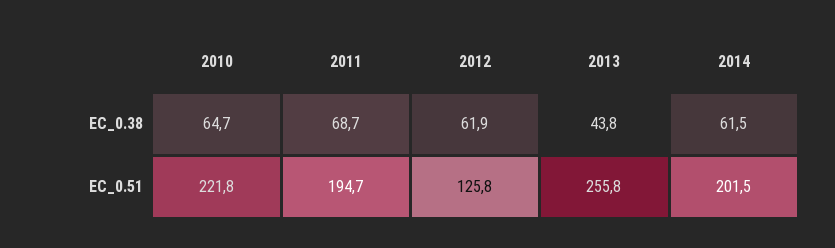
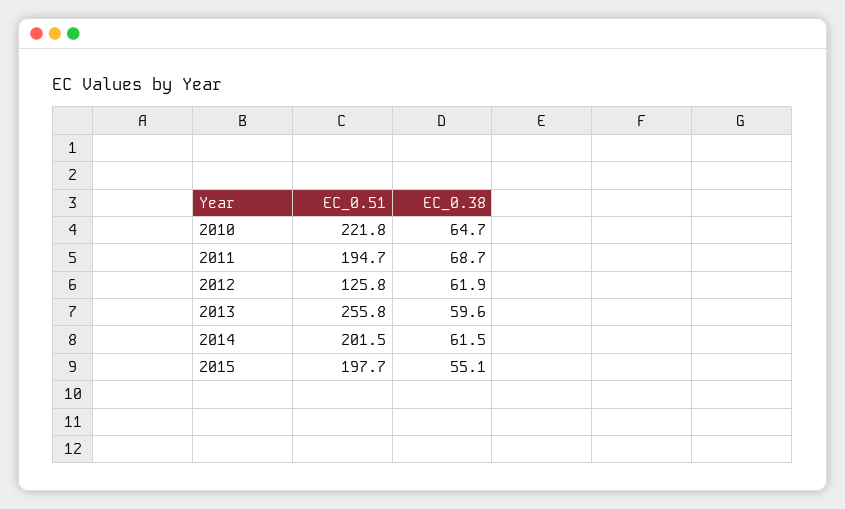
2013, EC_0.38: 43.8 -> 59.6
2015, EC_0.51: none -> 197.7
2015, EC_0.38: none -> 55.1

